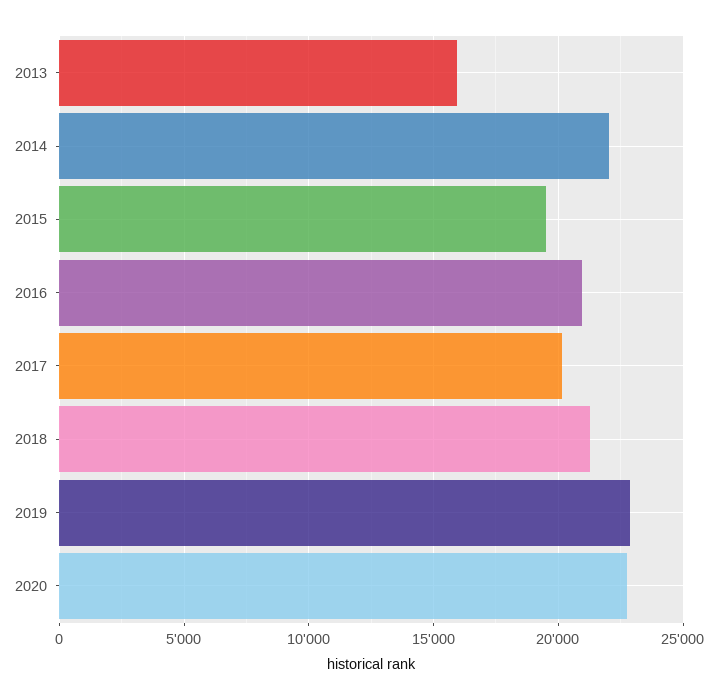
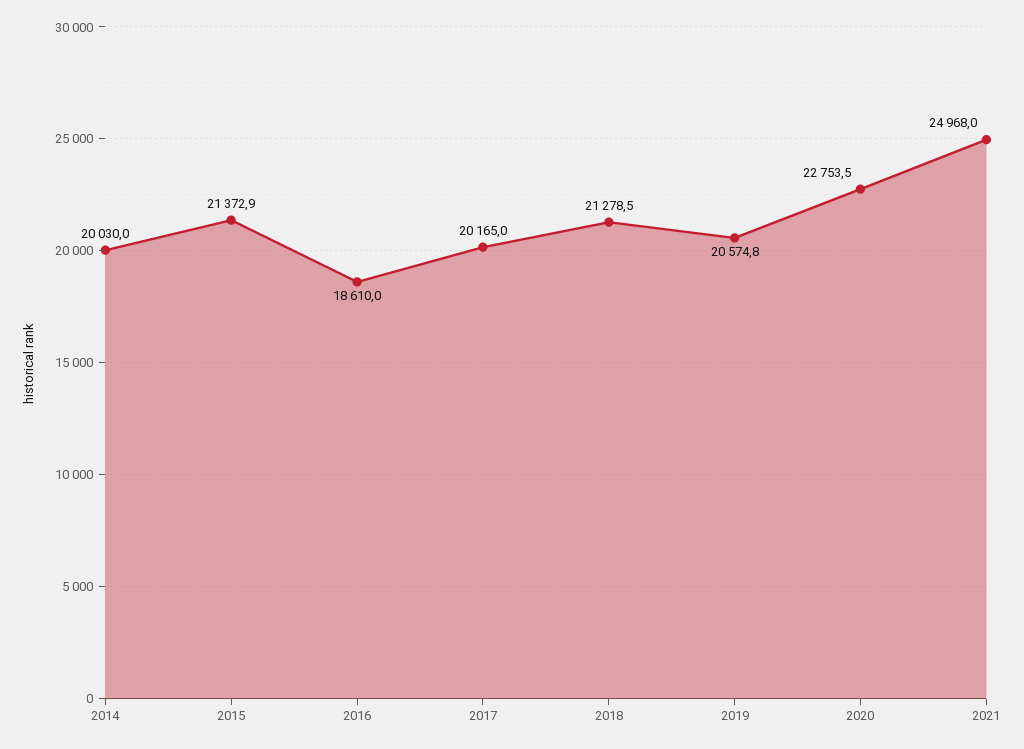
2013: 16000 -> none
2014: 22000 -> 20030
2015: 19500 -> 21372.9
2016: 21000 -> 18610
2019: 23000 -> 20574.8
2021: none -> 24968

